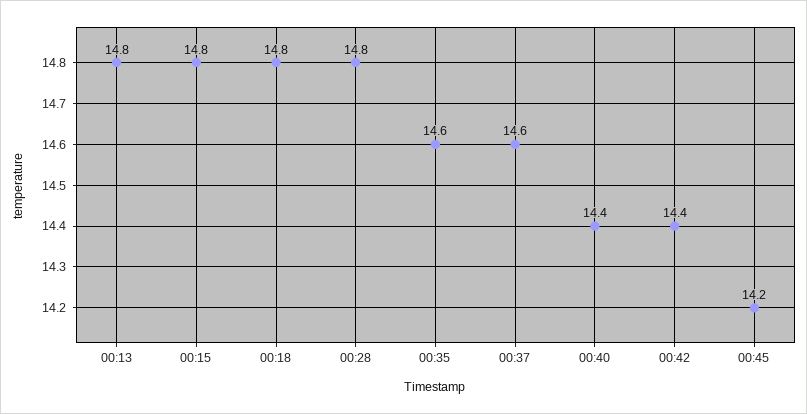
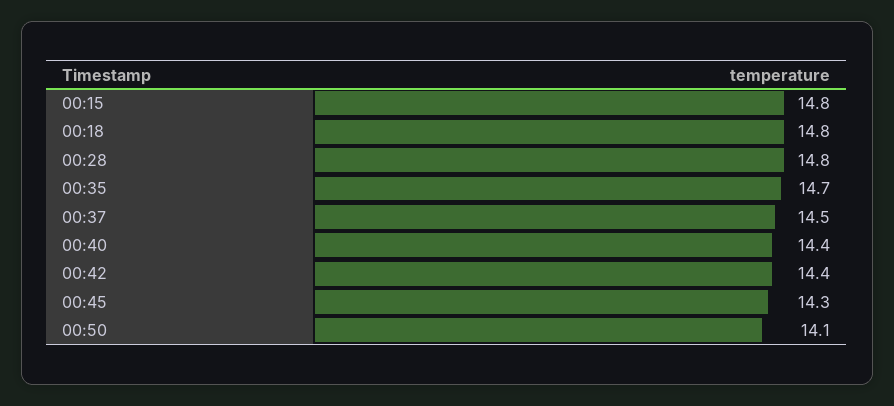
00:13: 14.8 -> none
00:35: 14.6 -> 14.7
00:37: 14.6 -> 14.5
00:45: 14.2 -> 14.3
00:50: none -> 14.1

